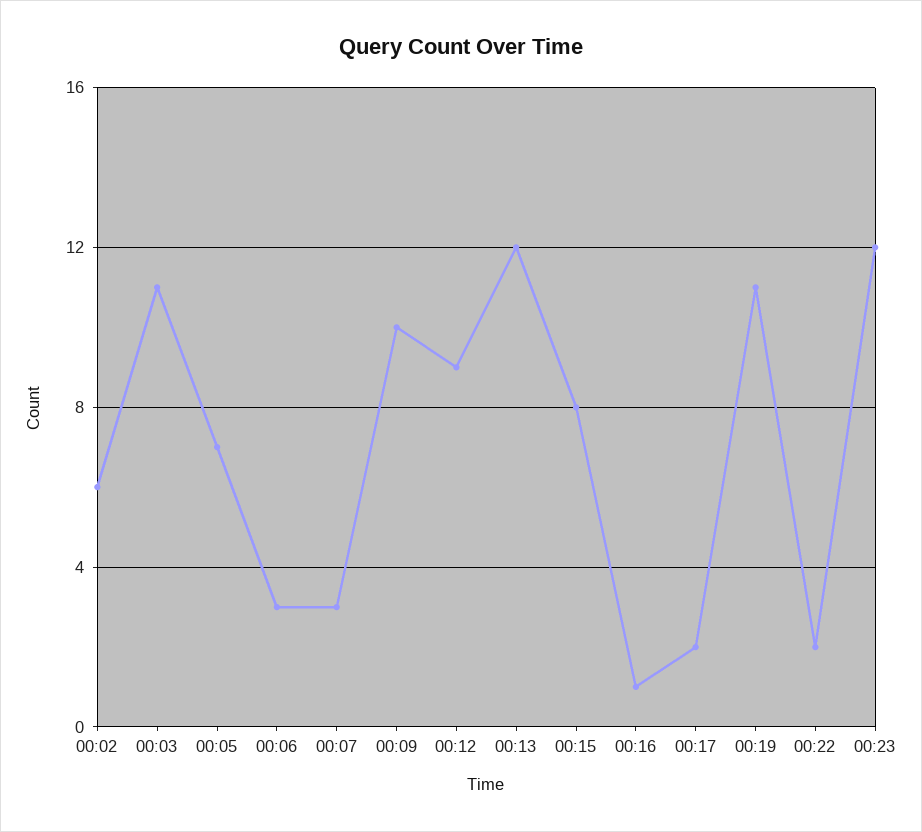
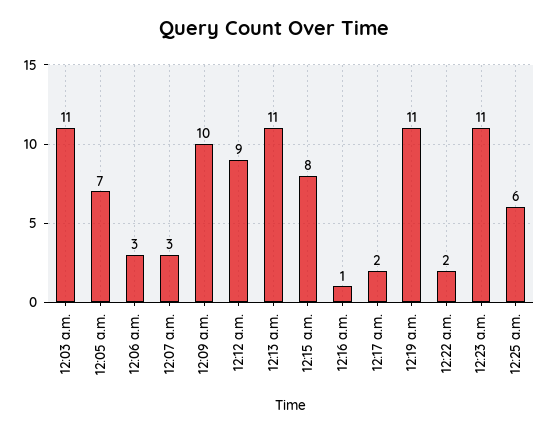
00:02: 6 -> none
00:13: 12 -> 11
00:23: 12 -> 11
12:25 a.m.: none -> 6

